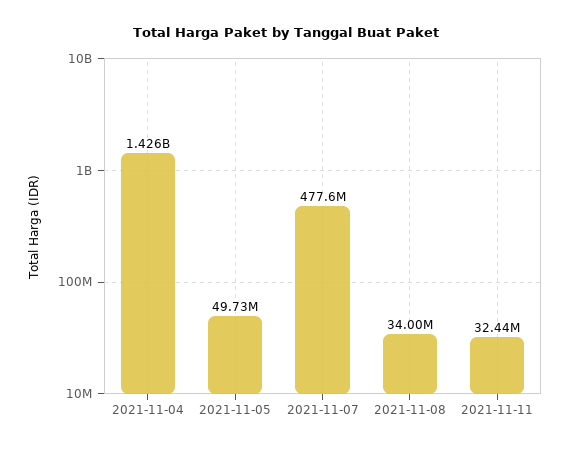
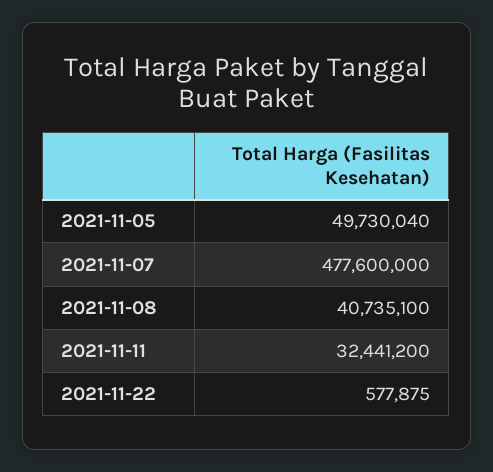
2021-11-04: 1426000000 -> none
2021-11-08: 34000000 -> 40735100
2021-11-22: none -> 577875

